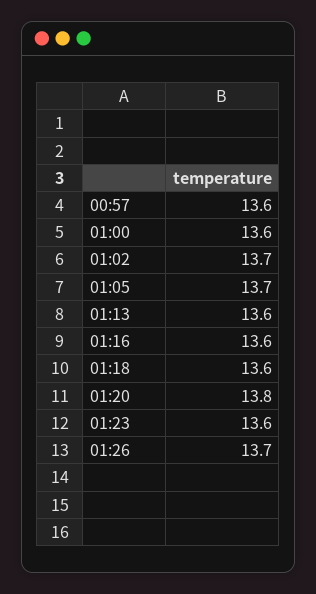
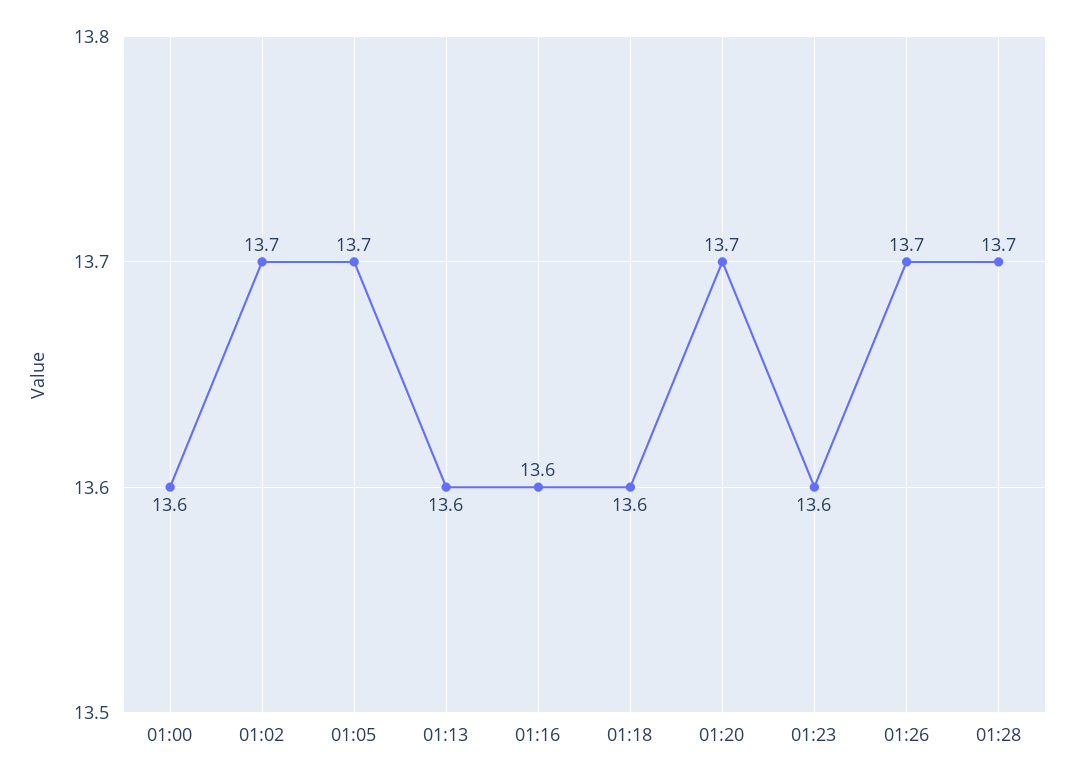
00:57: 13.6 -> none
01:20: 13.8 -> 13.7
01:28: none -> 13.7

